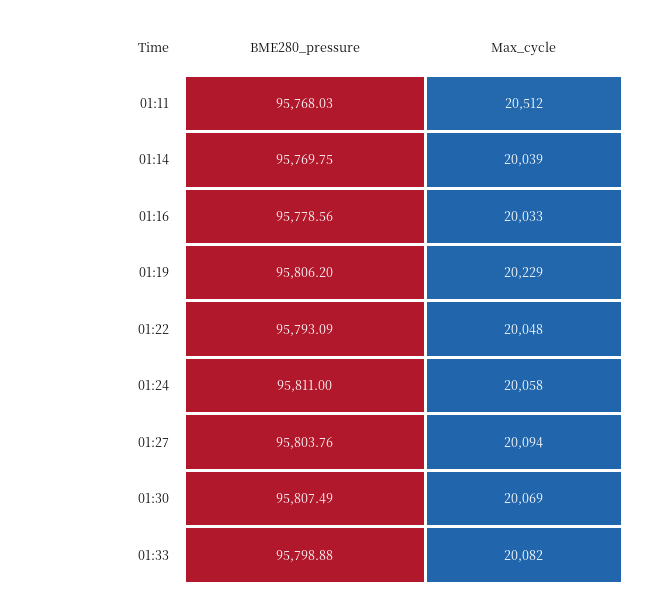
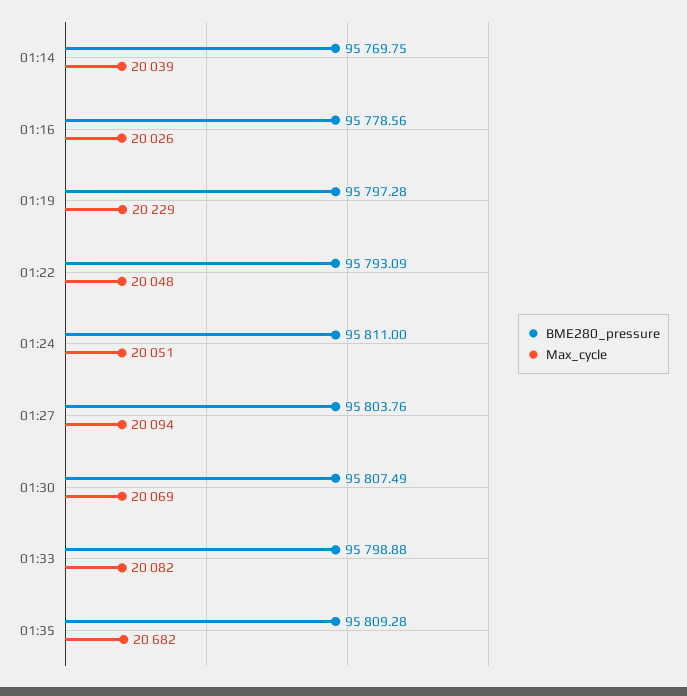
BME280_pressure, 01:11: 95768.03 -> none
Max_cycle, 01:11: 20512 -> none
Max_cycle, 01:16: 20033 -> 20026
BME280_pressure, 01:19: 95806.2 -> 95797.28
Max_cycle, 01:24: 20058 -> 20051
BME280_pressure, 01:35: none -> 95809.28
Max_cycle, 01:35: none -> 20682

